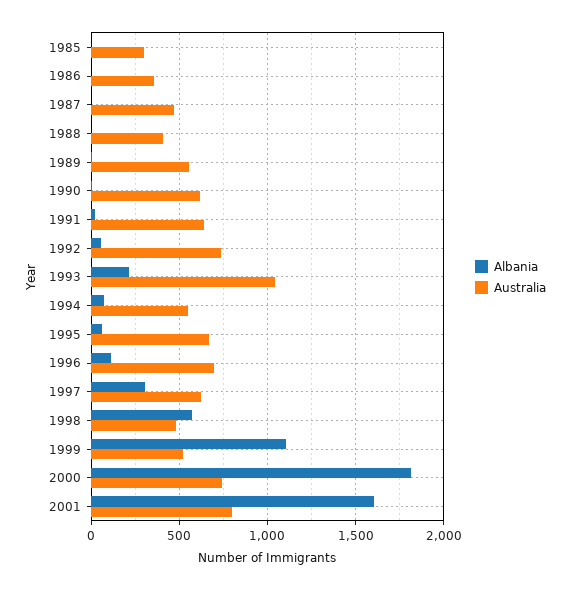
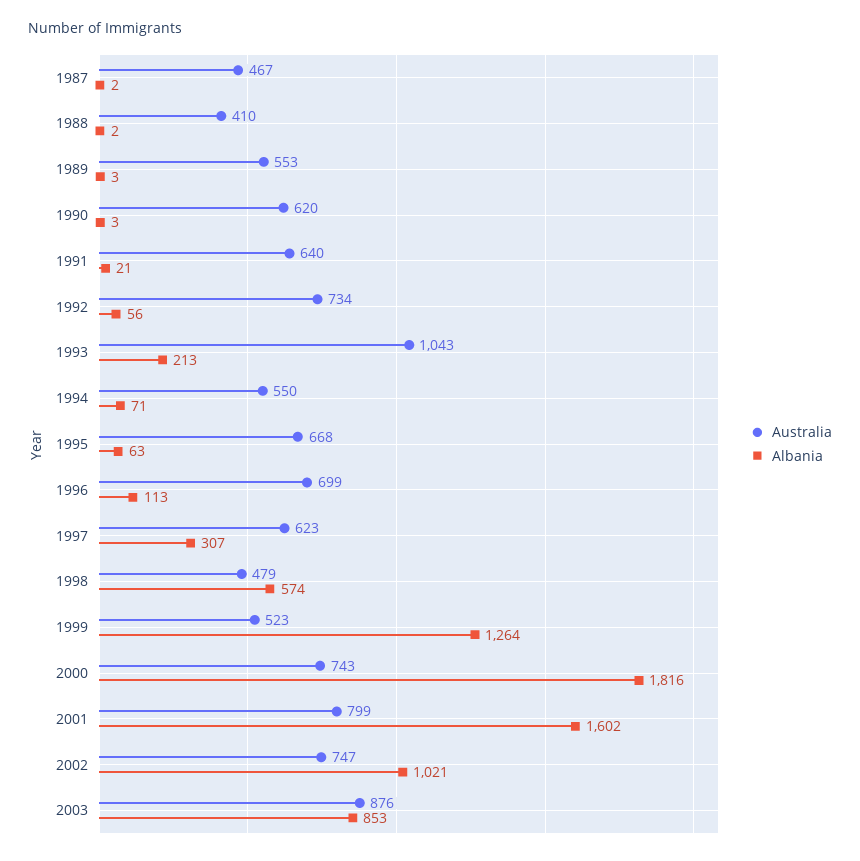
Albania, 1985: 0 -> none
Australia, 1985: 300 -> none
Albania, 1986: 0 -> none
Australia, 1986: 350 -> none
Albania, 1999: 1100 -> 1264
Australia, 2002: none -> 747
Albania, 2002: none -> 1021
Australia, 2003: none -> 876
Albania, 2003: none -> 853

